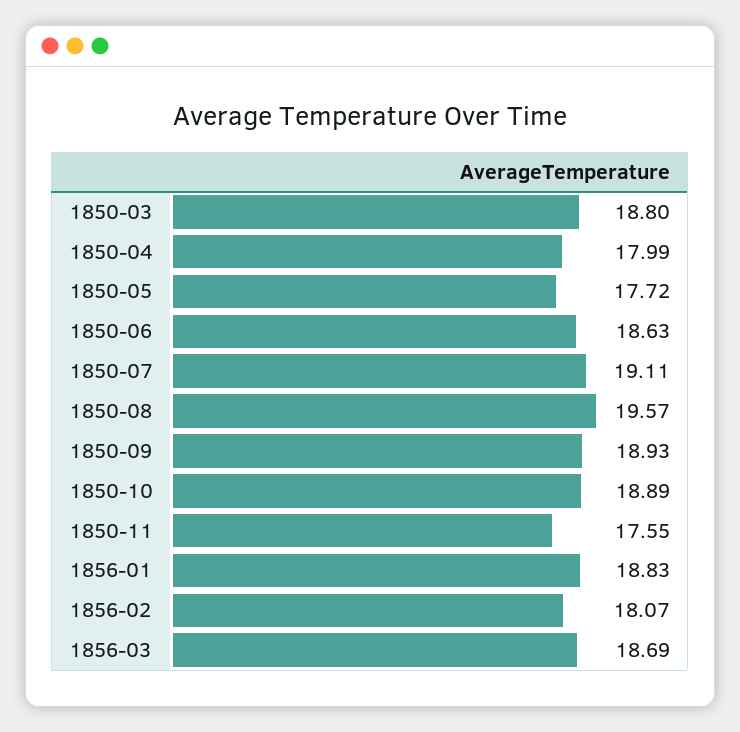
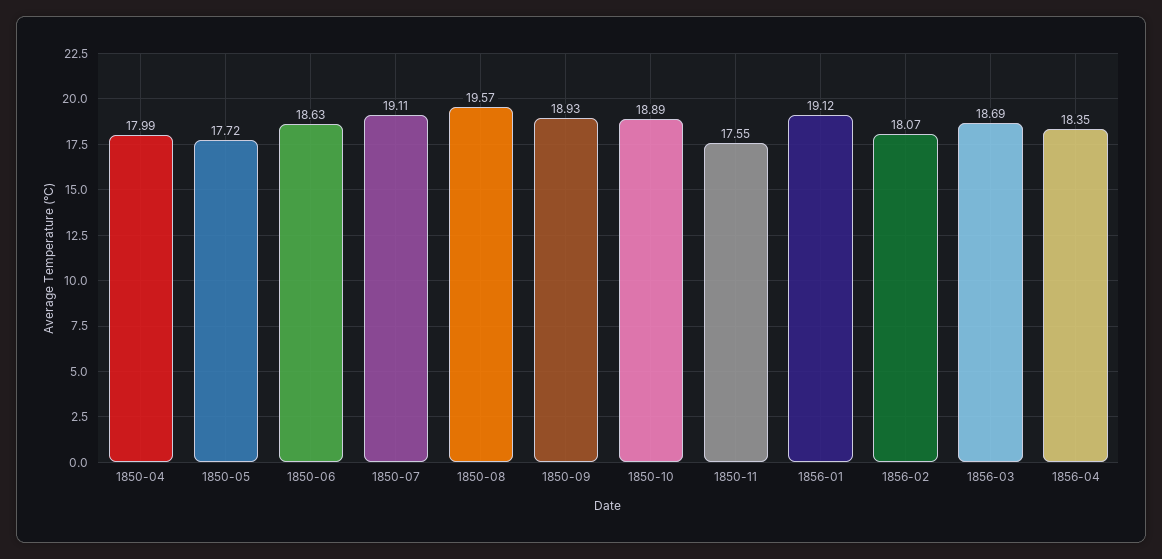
1850-03: 18.8 -> none
1856-01: 18.83 -> 19.12
1856-04: none -> 18.35

